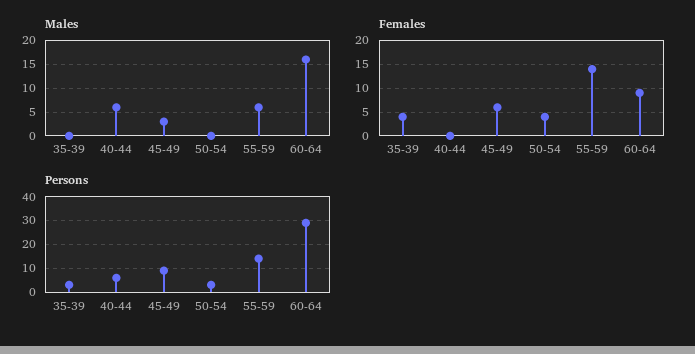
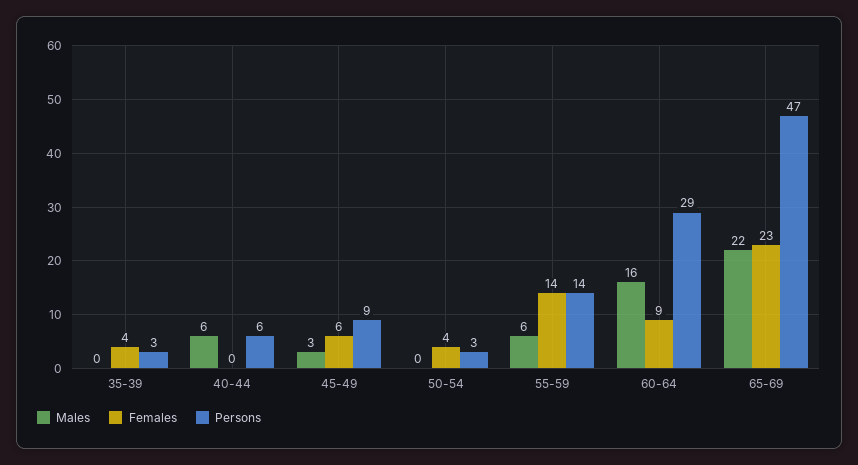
Males, 65-69: none -> 22
Females, 65-69: none -> 23
Persons, 65-69: none -> 47

